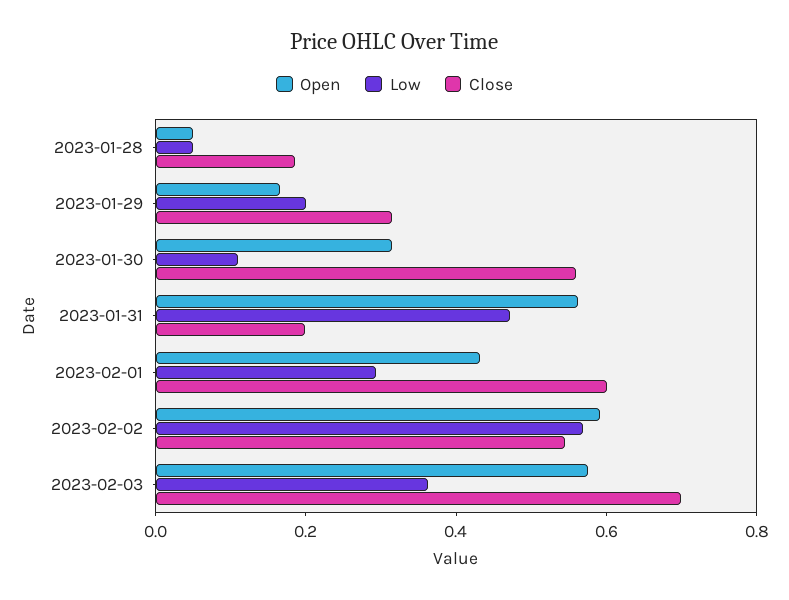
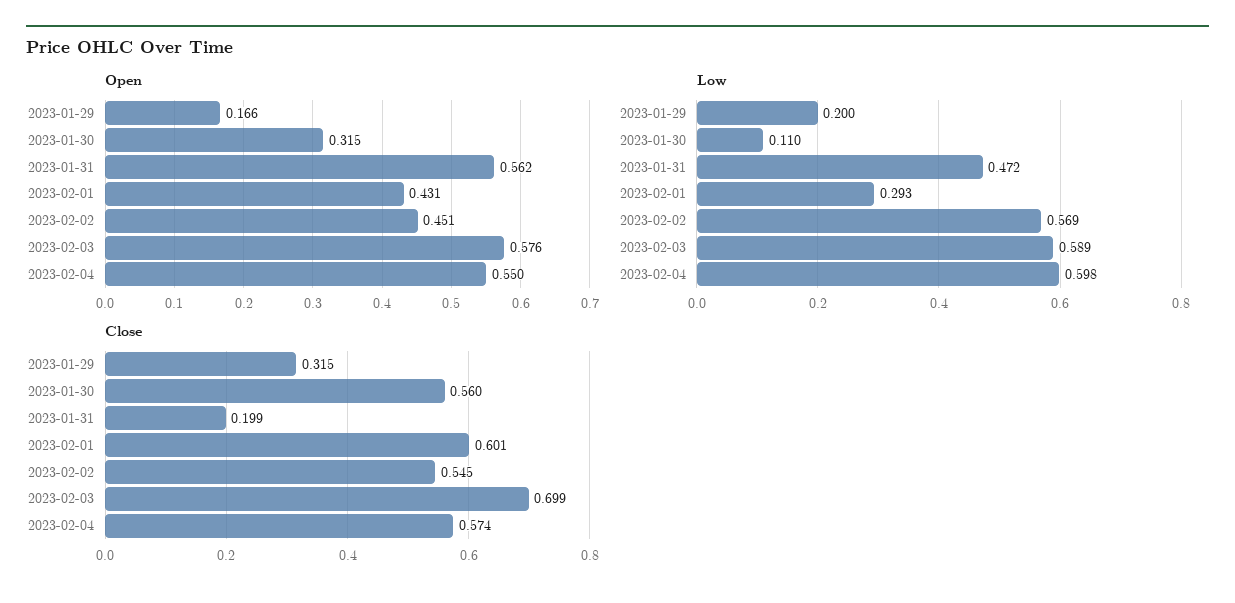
Open, 2023-01-28: 0.05 -> none
Low, 2023-01-28: 0.05 -> none
Close, 2023-01-28: 0.2 -> none
Open, 2023-02-02: 0.6 -> 0.451
Low, 2023-02-03: 0.35 -> 0.589
Open, 2023-02-04: none -> 0.55
Low, 2023-02-04: none -> 0.598
Close, 2023-02-04: none -> 0.574

